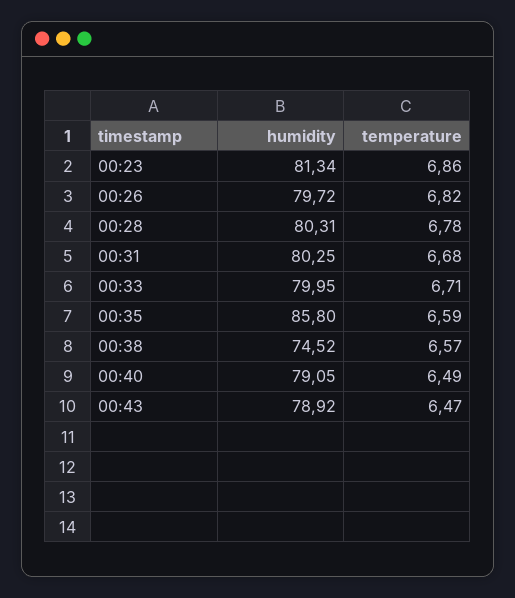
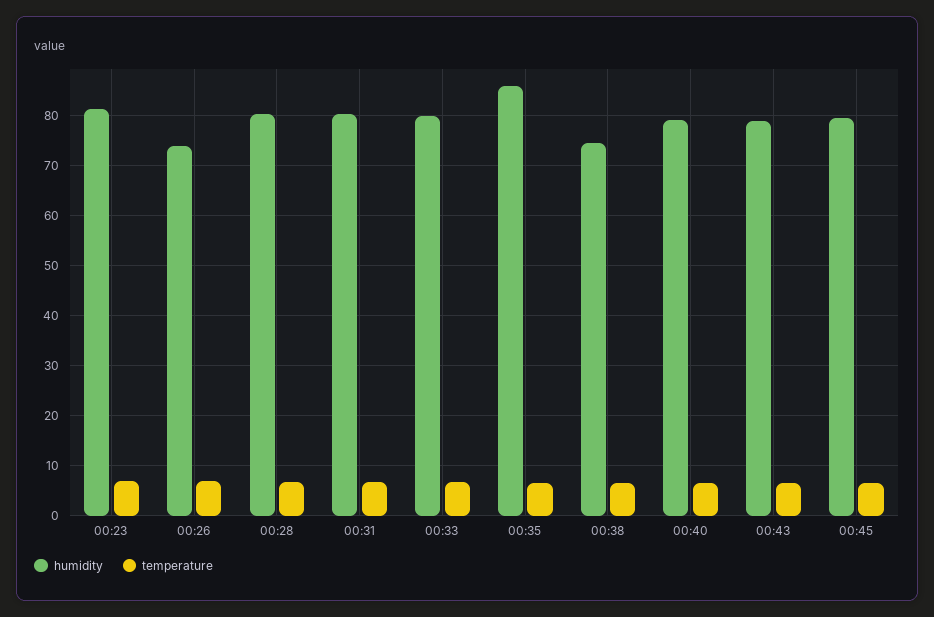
humidity, 00:26: 79.72 -> 74
humidity, 00:45: none -> 80
temperature, 00:45: none -> 6

